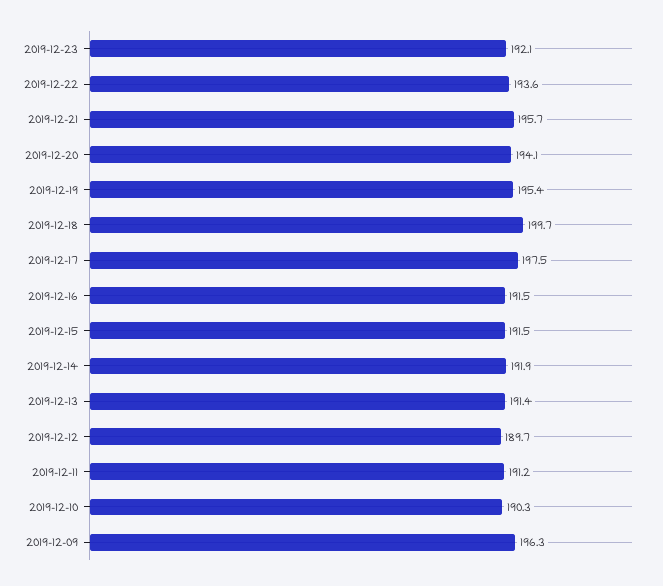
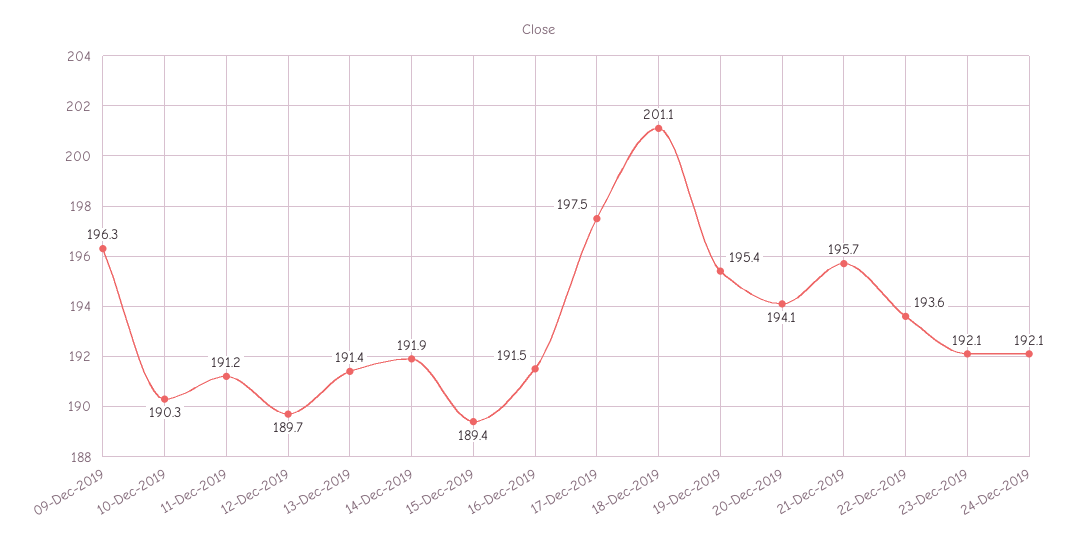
2019-12-18: 199.7 -> 201.1
2019-12-15: 191.5 -> 189.4
24-Dec-2019: none -> 192.1

